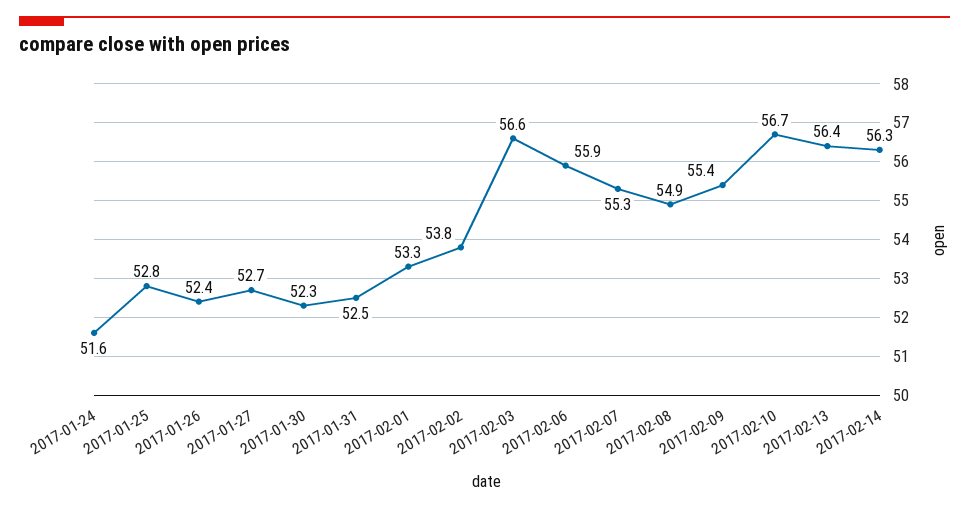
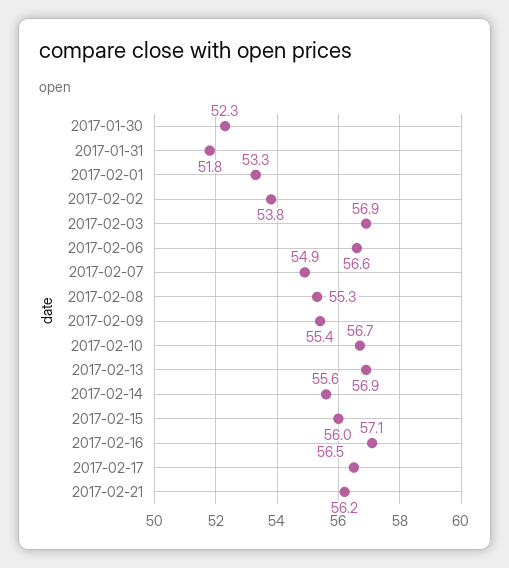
2017-01-24: 51.6 -> none
2017-01-25: 52.8 -> none
2017-01-26: 52.4 -> none
2017-01-27: 52.7 -> none
2017-01-31: 52.5 -> 51.8
2017-02-03: 56.6 -> 56.9
2017-02-06: 55.9 -> 56.6
2017-02-07: 55.3 -> 54.9
2017-02-08: 54.9 -> 55.3
2017-02-13: 56.4 -> 56.9
2017-02-14: 56.3 -> 55.6
2017-02-15: none -> 56
2017-02-16: none -> 57.1
2017-02-17: none -> 56.5
2017-02-21: none -> 56.2

